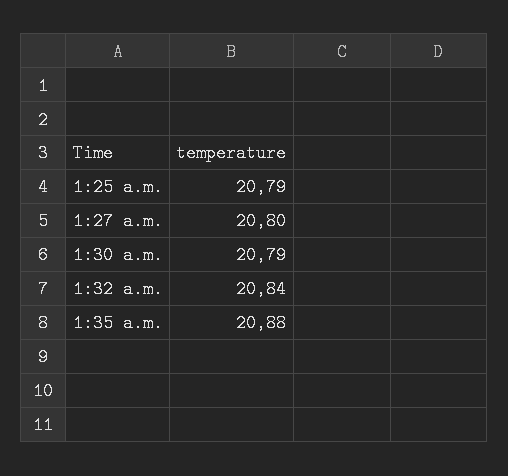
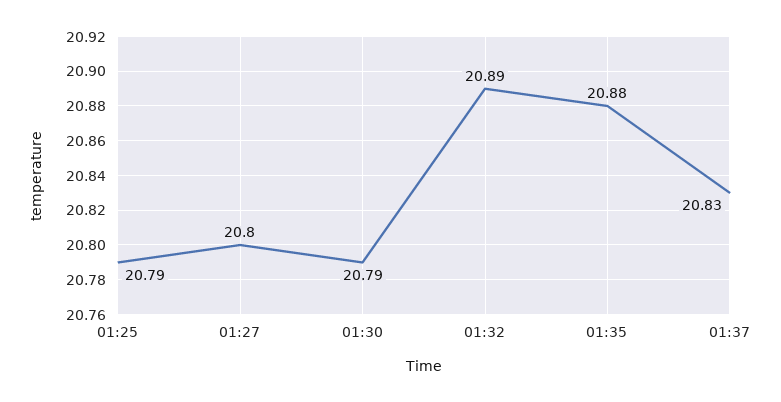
1:32 a.m.: 20.84 -> 20.89
01:37: none -> 20.83

